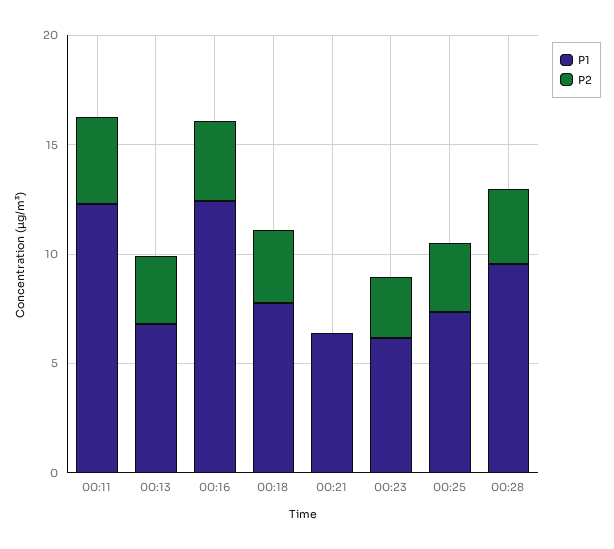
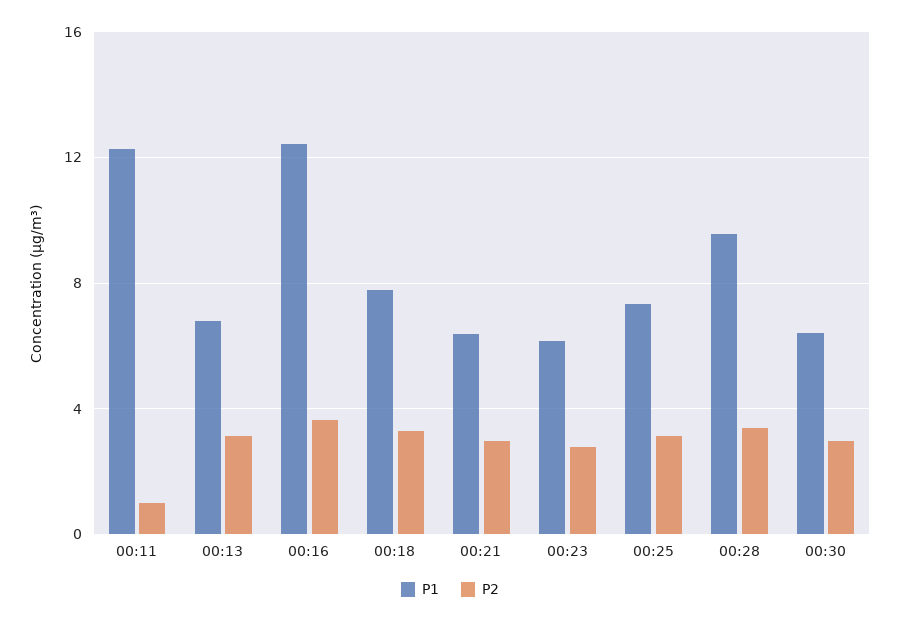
P2, 00:11: 4 -> 1
P2, 00:21: 0 -> 3
P1, 00:30: none -> 6.5
P2, 00:30: none -> 3

